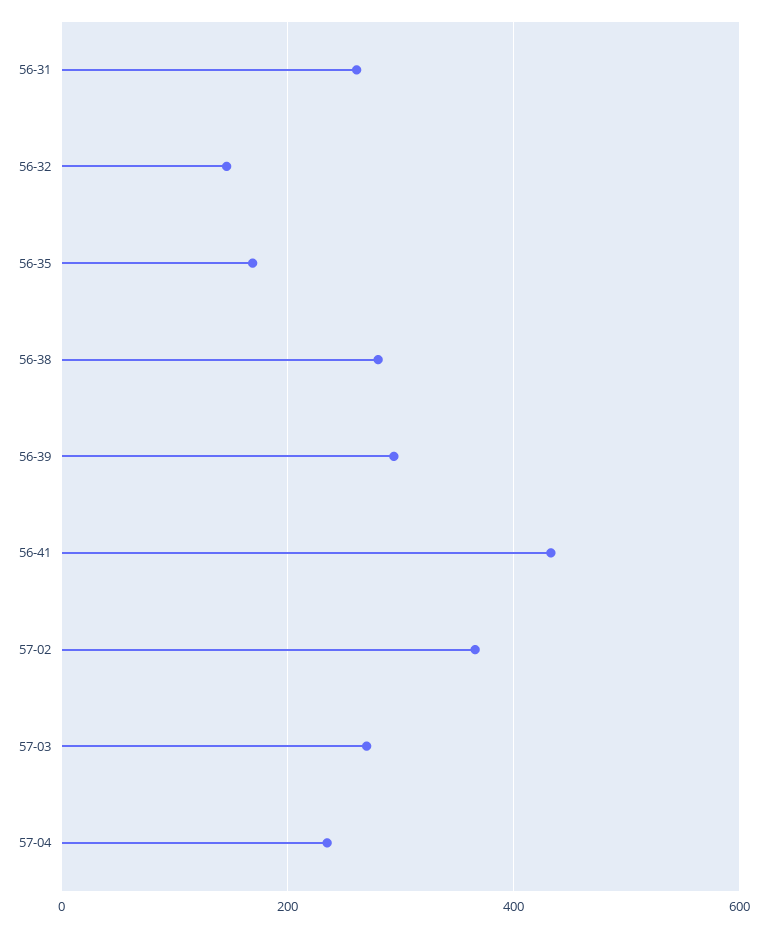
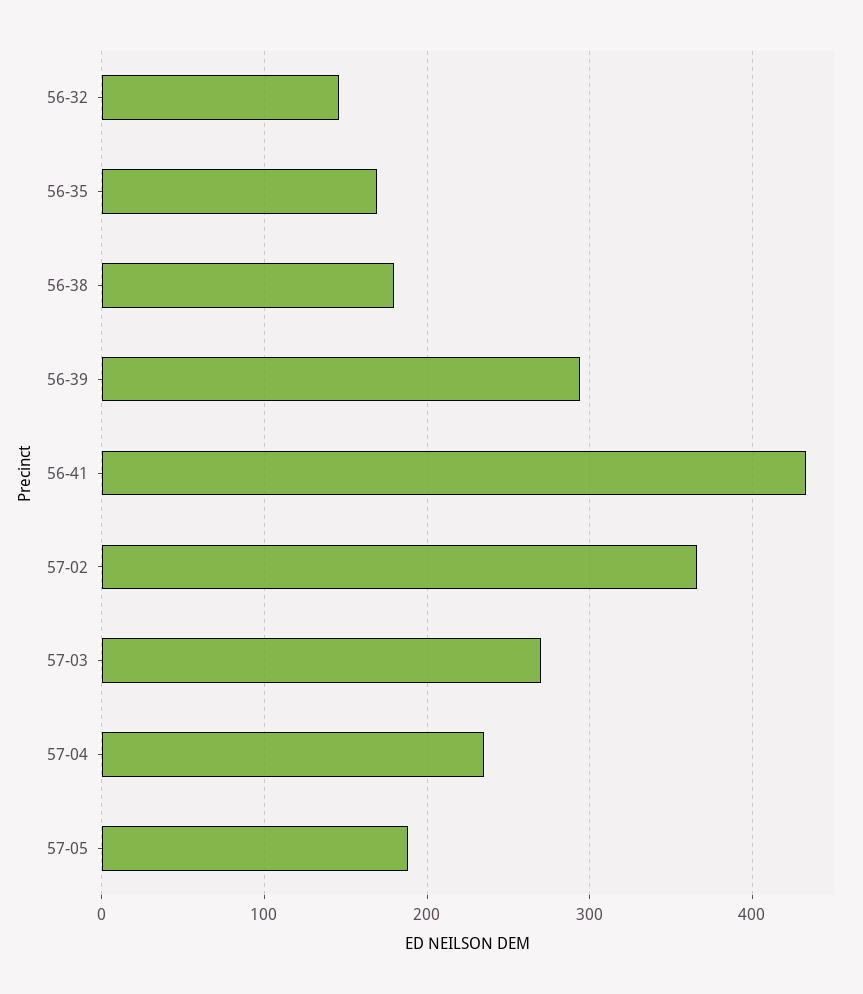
56-31: 260 -> none
56-38: 280 -> 180
57-05: none -> 190

